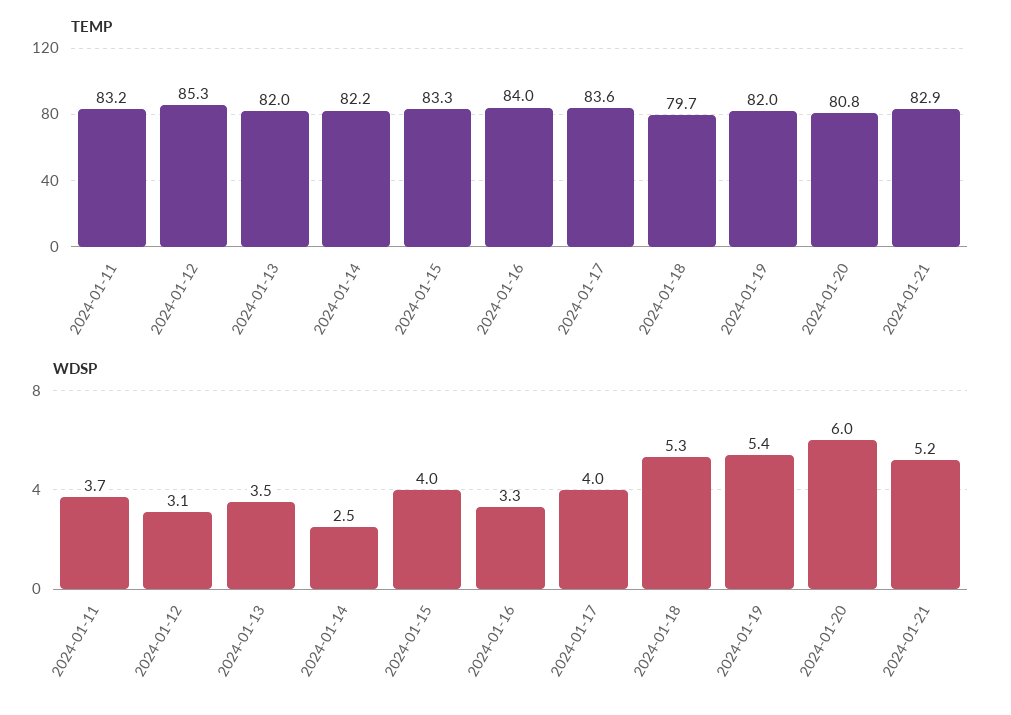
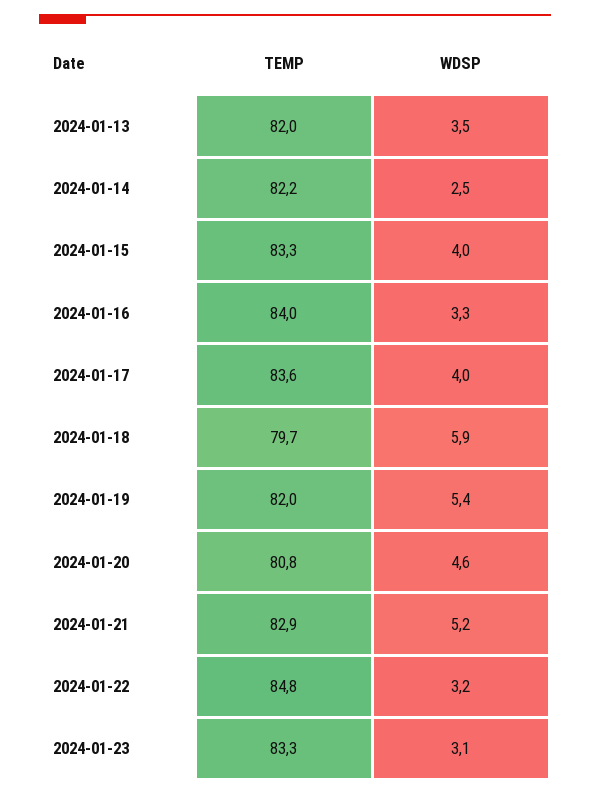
TEMP, 2024-01-11: 83.2 -> none
TEMP, 2024-01-12: 85.3 -> none
WDSP, 2024-01-11: 3.7 -> none
WDSP, 2024-01-12: 3.1 -> none
WDSP, 2024-01-18: 5.3 -> 5.9
WDSP, 2024-01-20: 6 -> 4.6
TEMP, 2024-01-22: none -> 84.8
WDSP, 2024-01-22: none -> 3.2
TEMP, 2024-01-23: none -> 83.3
WDSP, 2024-01-23: none -> 3.1

